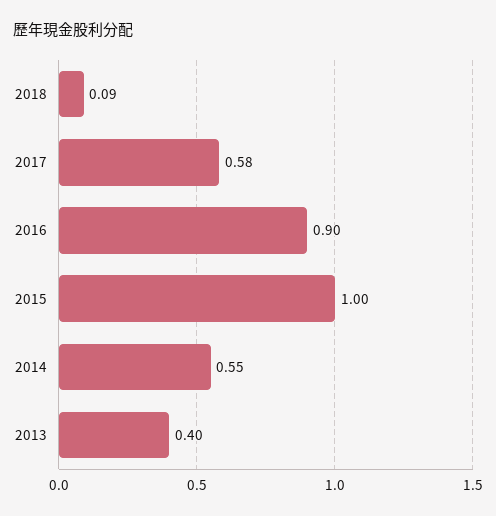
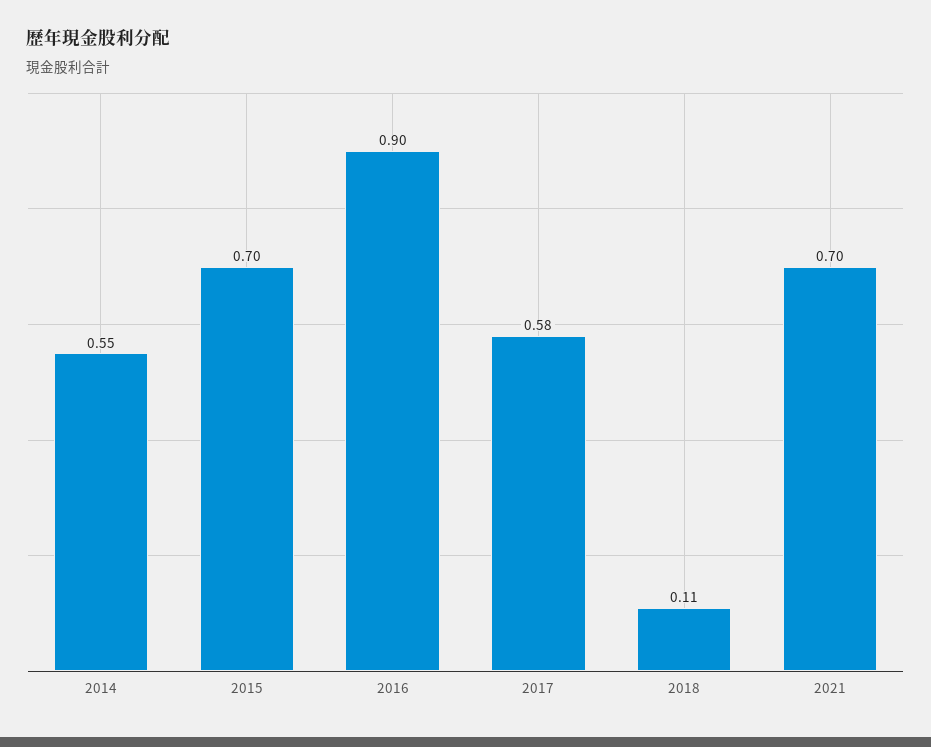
2018: 0.09 -> 0.11
2015: 1 -> 0.7
2013: 0.4 -> none
2021: none -> 0.7

